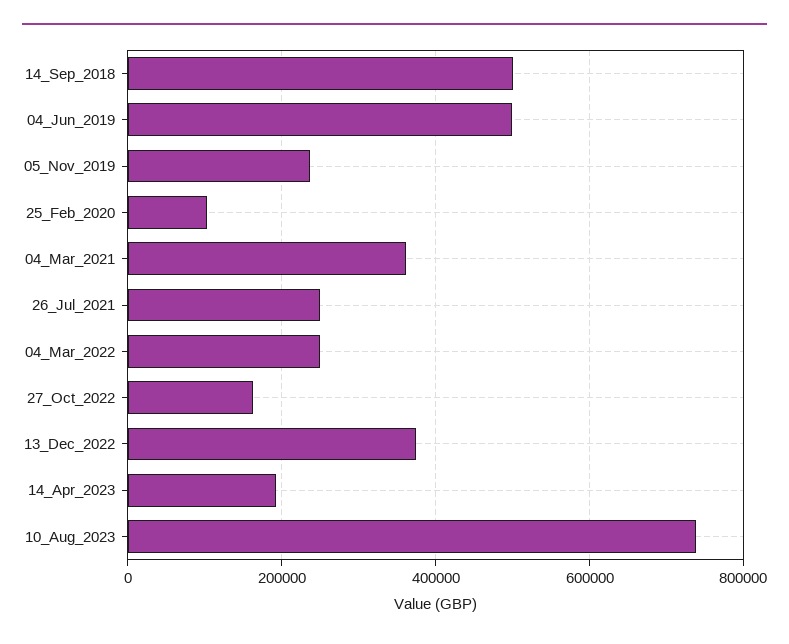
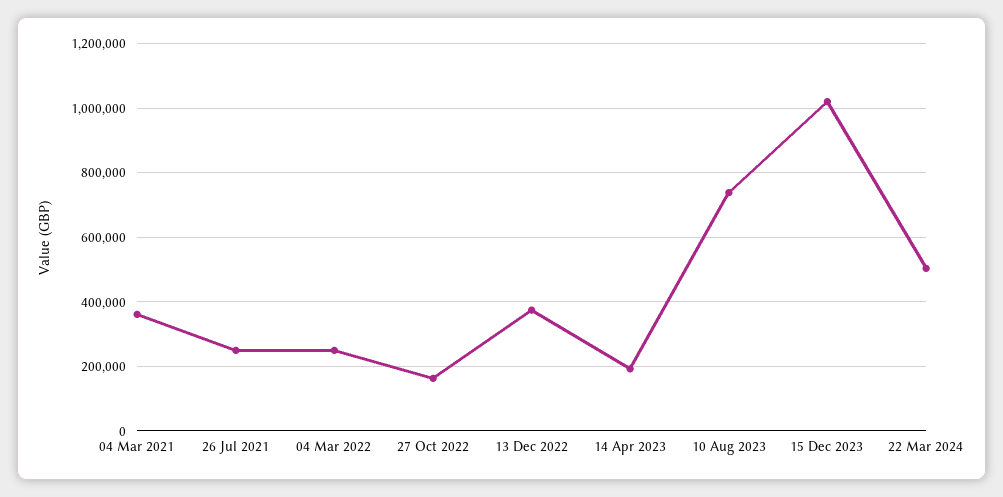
14_Sep_2018: 500000 -> none
04_Jun_2019: 500000 -> none
05_Nov_2019: 240000 -> none
25_Feb_2020: 100000 -> none
15 Dec 2023: none -> 1020000
22 Mar 2024: none -> 500000

